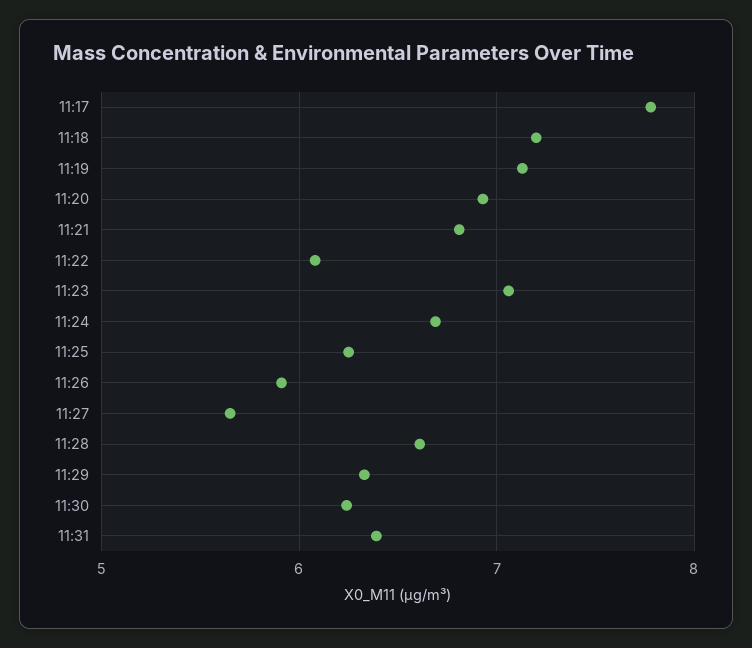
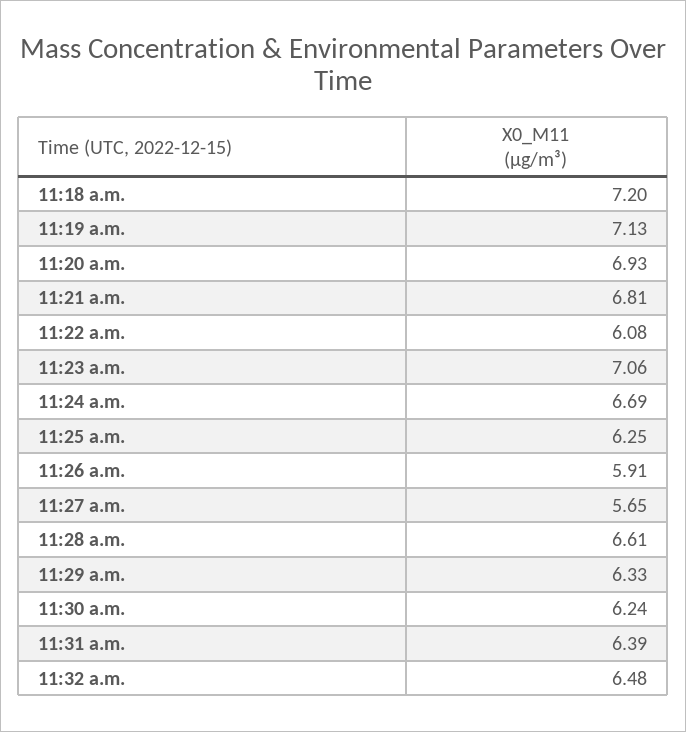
11:17: 7.8 -> none
11:32 a.m.: none -> 6.48

